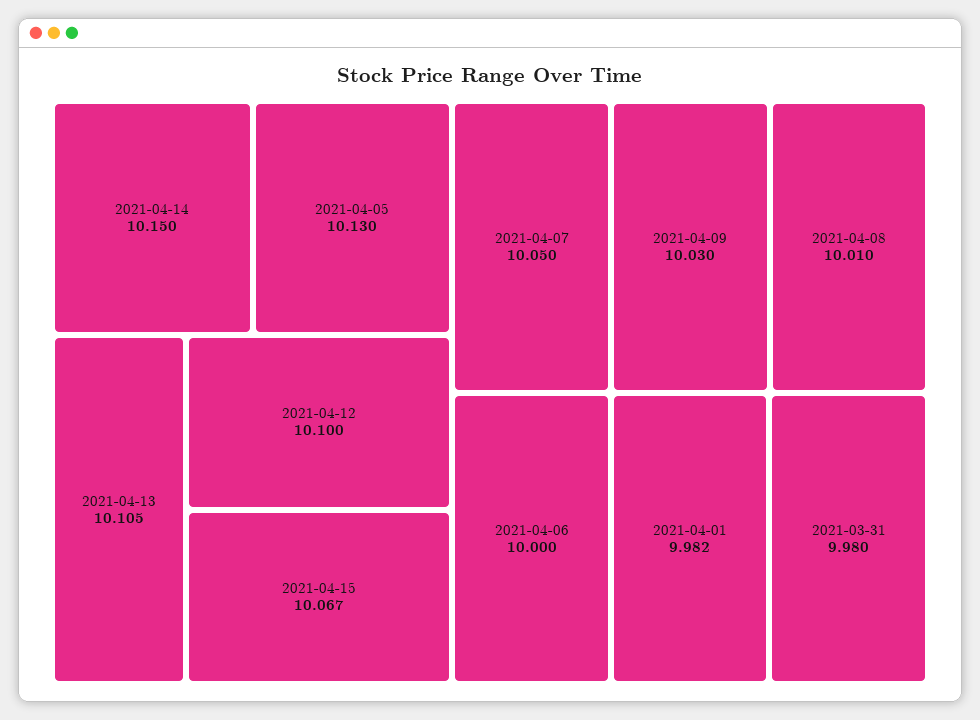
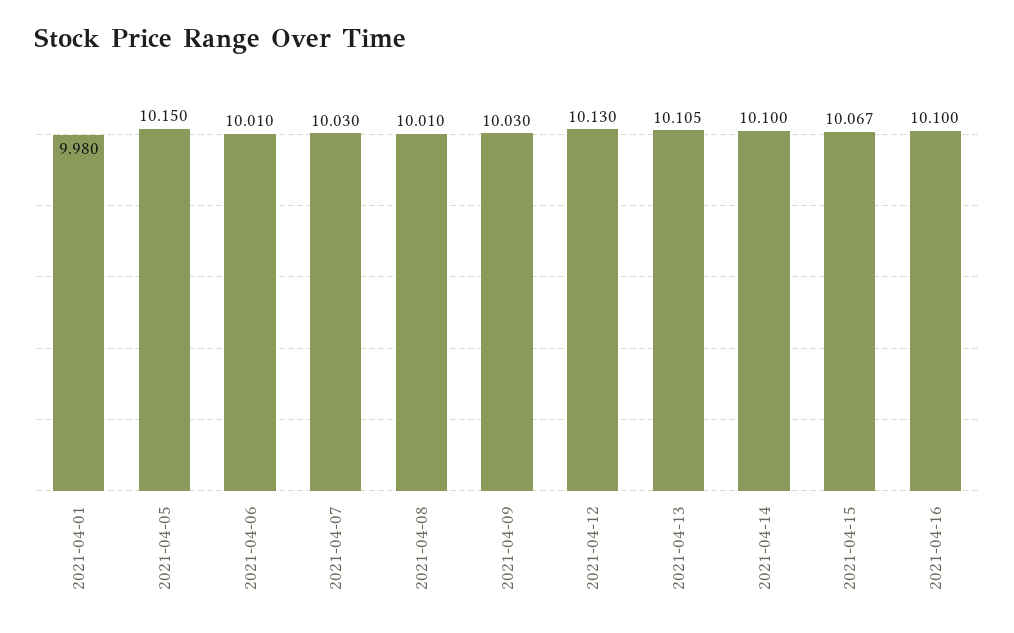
2021-04-14: 10.15 -> 10.1
2021-04-05: 10.13 -> 10.15
2021-04-12: 10.1 -> 10.13
2021-04-07: 10.05 -> 10.03
2021-04-06: 10 -> 10.01
2021-04-01: 9.982 -> 9.98
2021-03-31: 9.98 -> none
2021-04-16: none -> 10.1

